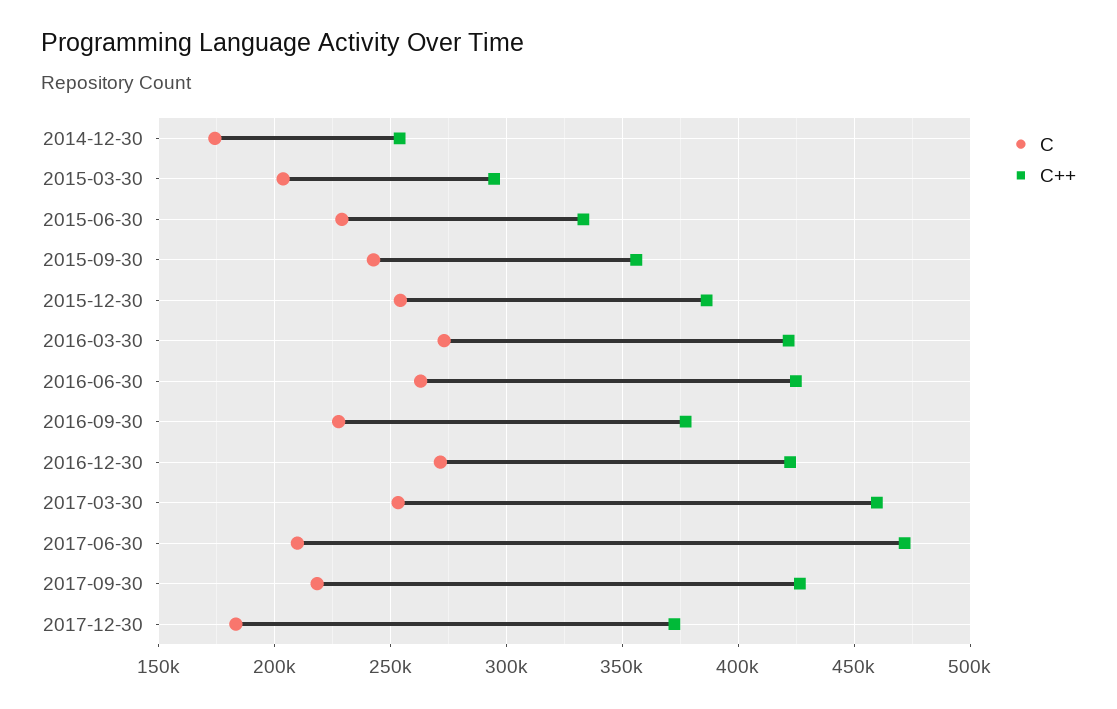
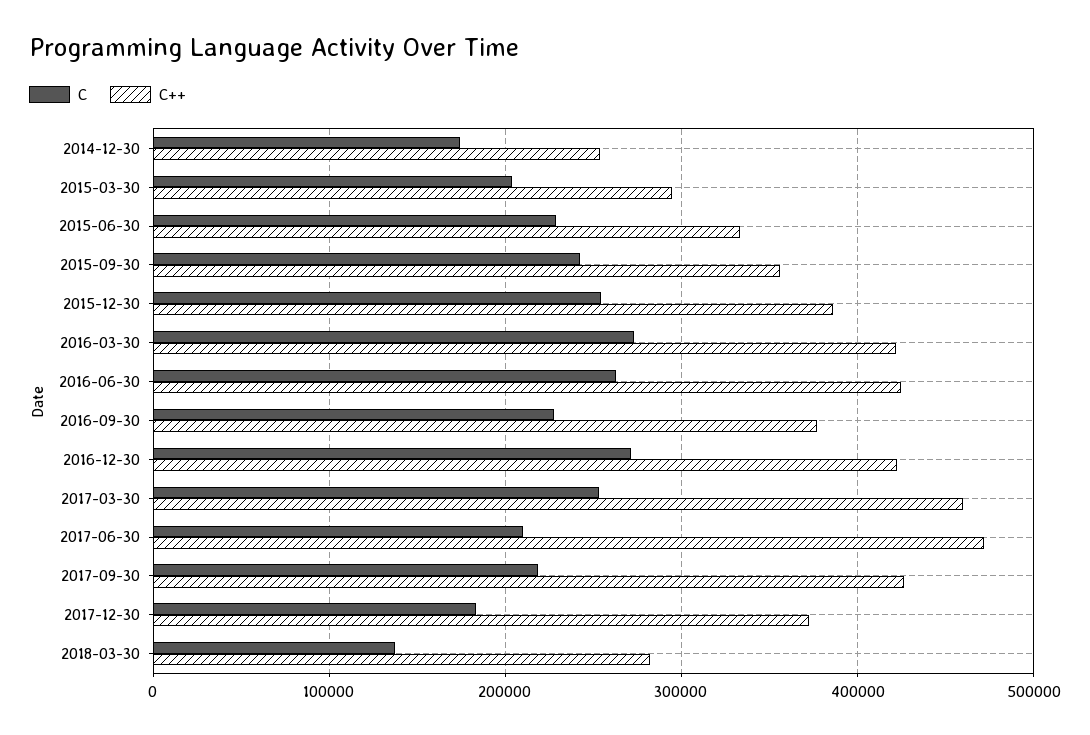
C, 2018-03-30: none -> 140000
C++, 2018-03-30: none -> 280000

